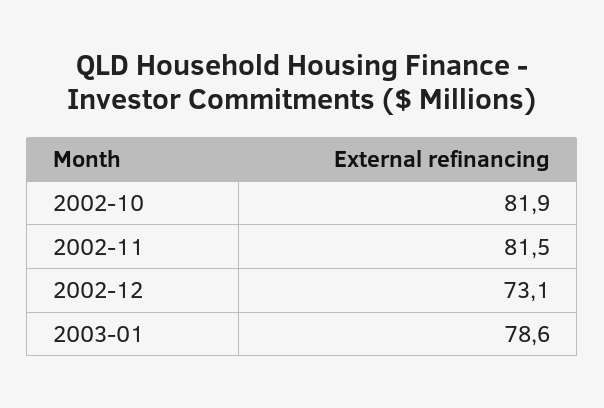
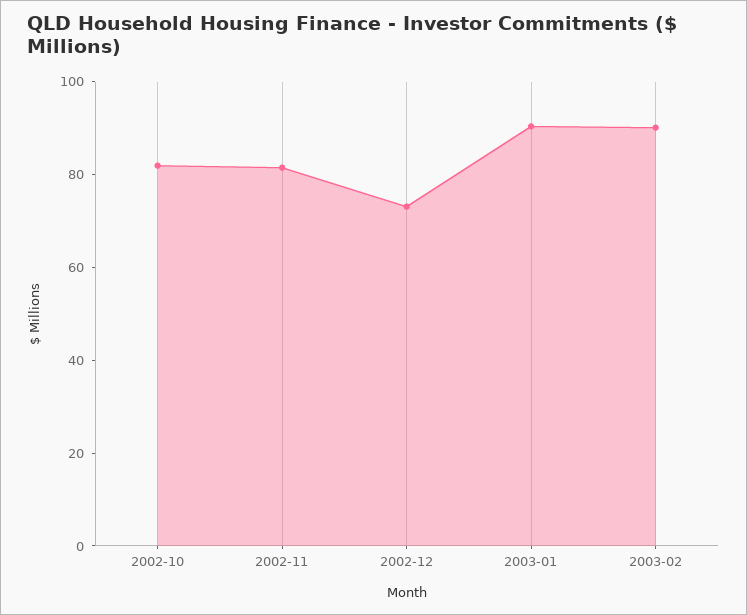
2003-01: 78.6 -> 90
2003-02: none -> 90

